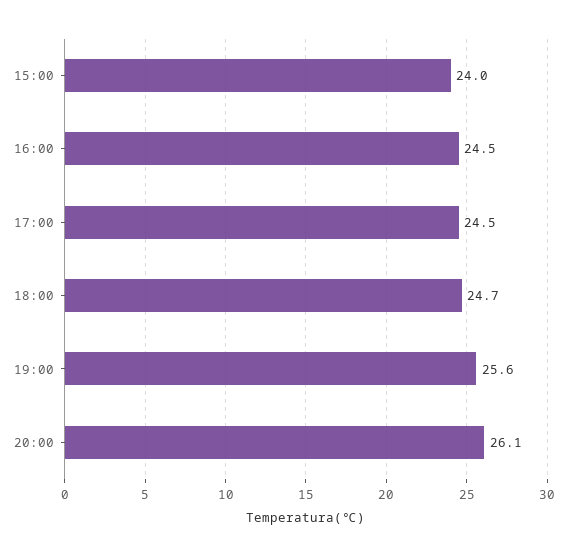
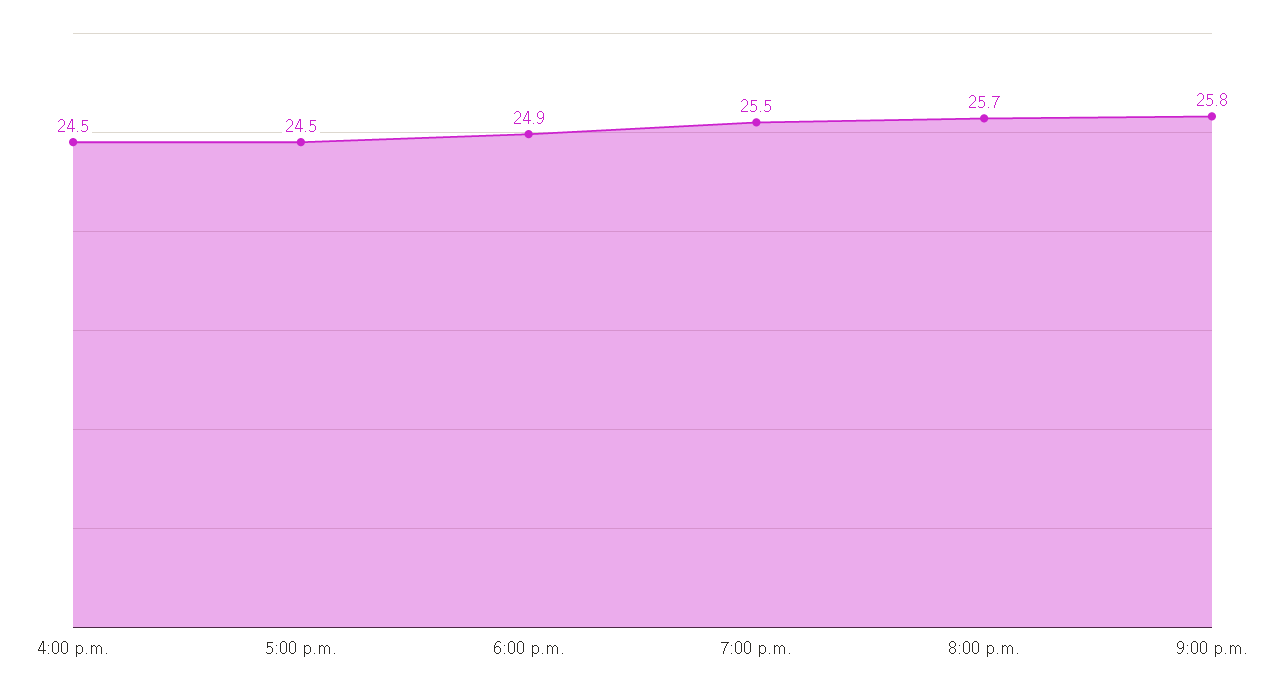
15:00: 24 -> none
18:00: 24.7 -> 24.9
19:00: 25.6 -> 25.5
20:00: 26.1 -> 25.7
9:00 p.m.: none -> 25.8

